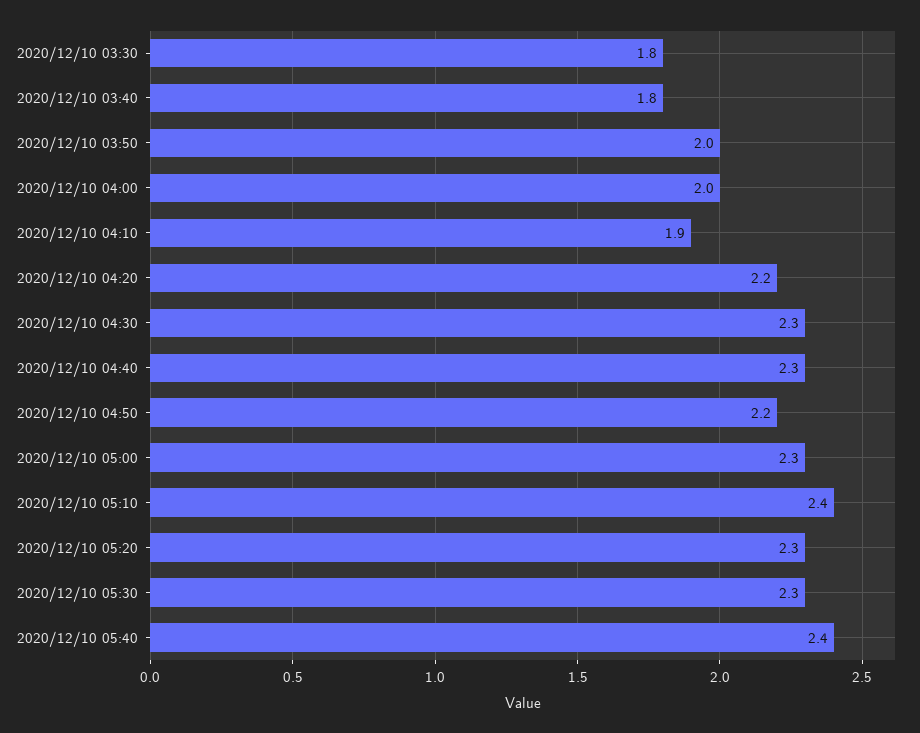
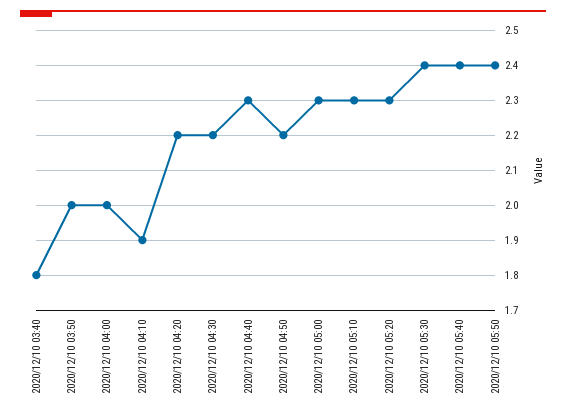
2020/12/10 03:30: 1.8 -> none
2020/12/10 04:30: 2.3 -> 2.2
2020/12/10 05:10: 2.4 -> 2.3
2020/12/10 05:30: 2.3 -> 2.4
2020/12/10 05:50: none -> 2.4

